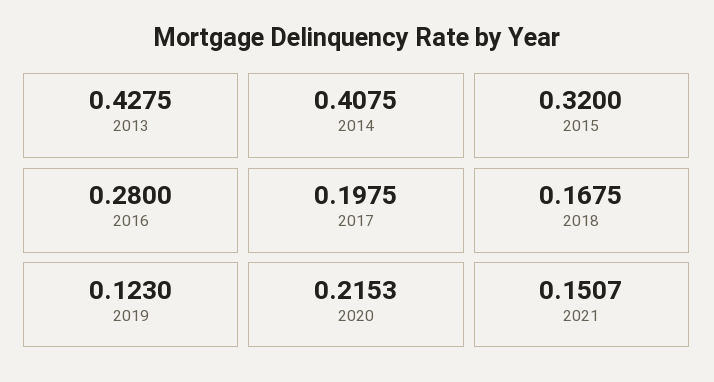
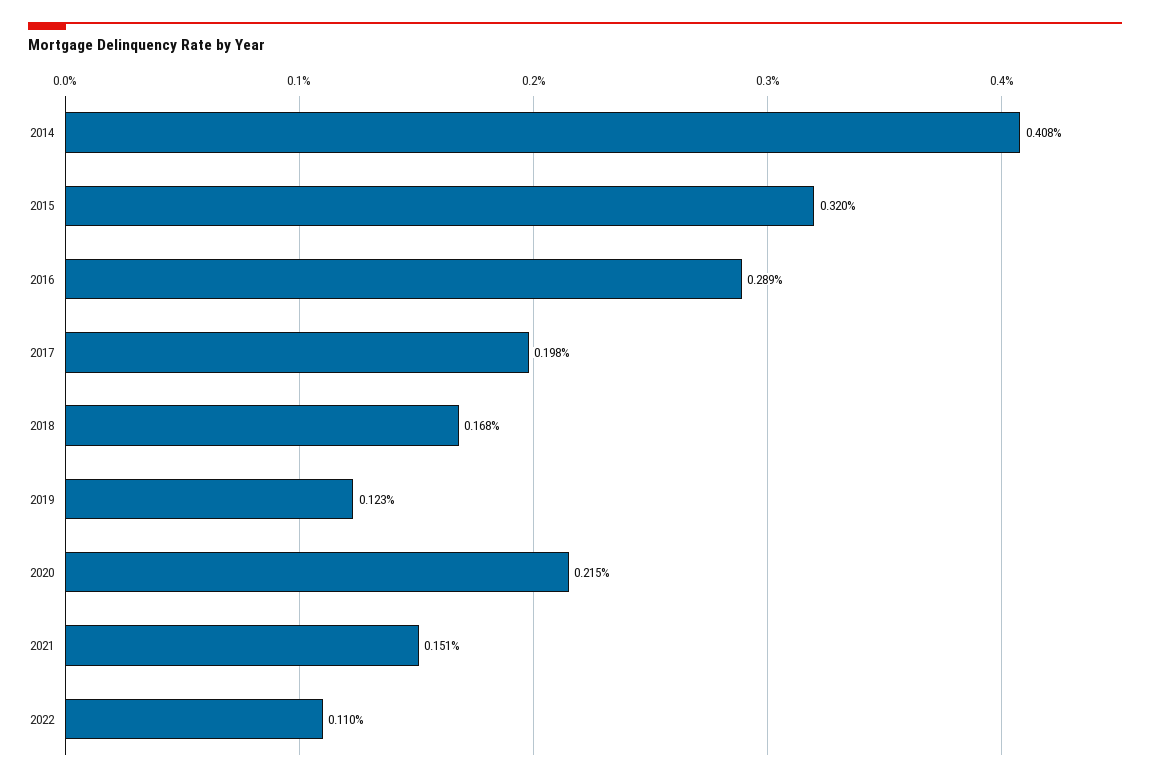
2013: 0.4275 -> none
2016: 0.28 -> 0.289
2022: none -> 0.11

